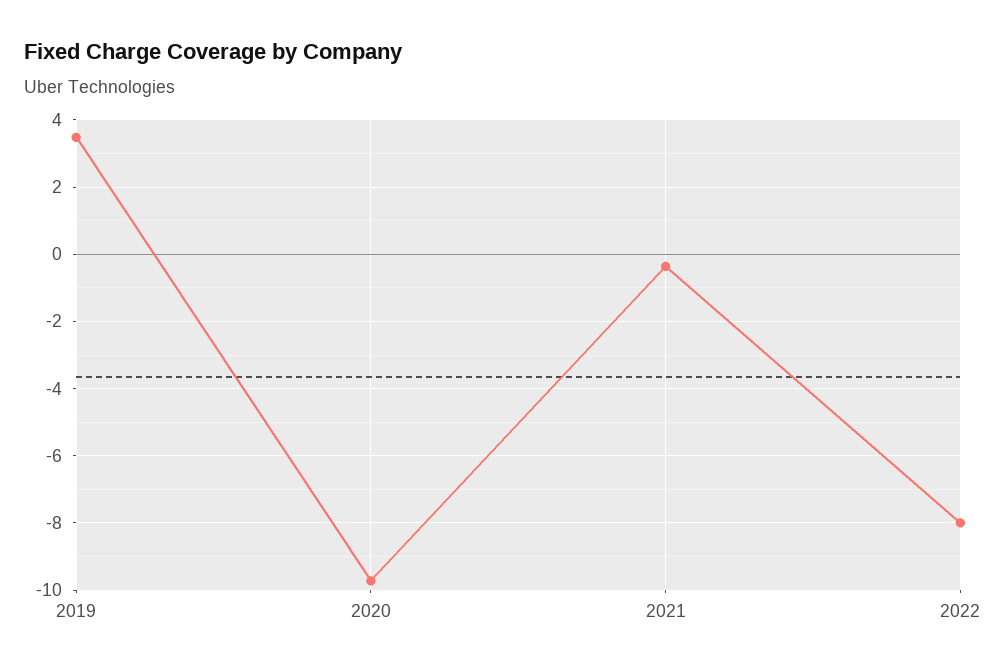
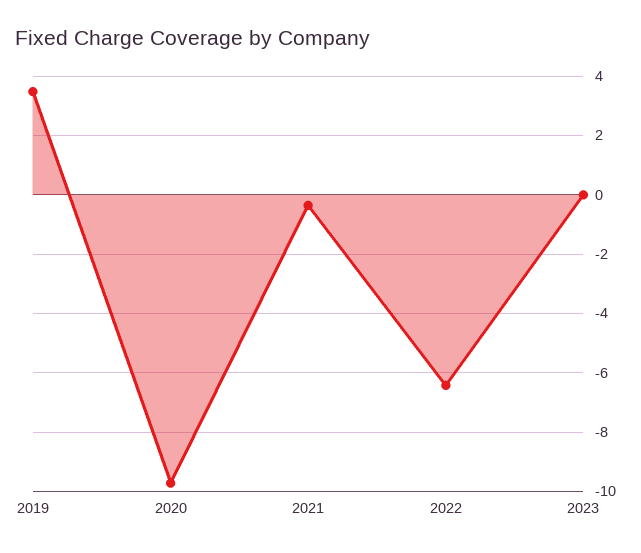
2022: -8 -> -6.5
2023: none -> 0

